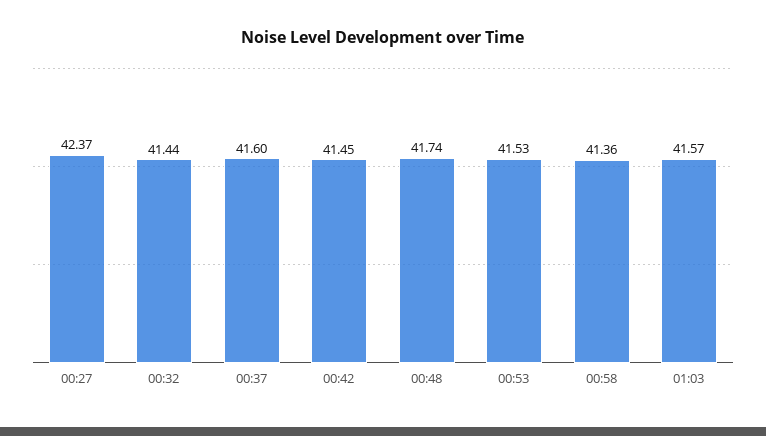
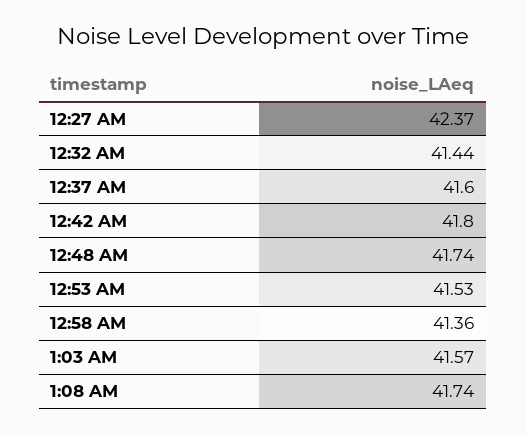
00:42: 41.45 -> 41.8
1:08 AM: none -> 41.74

